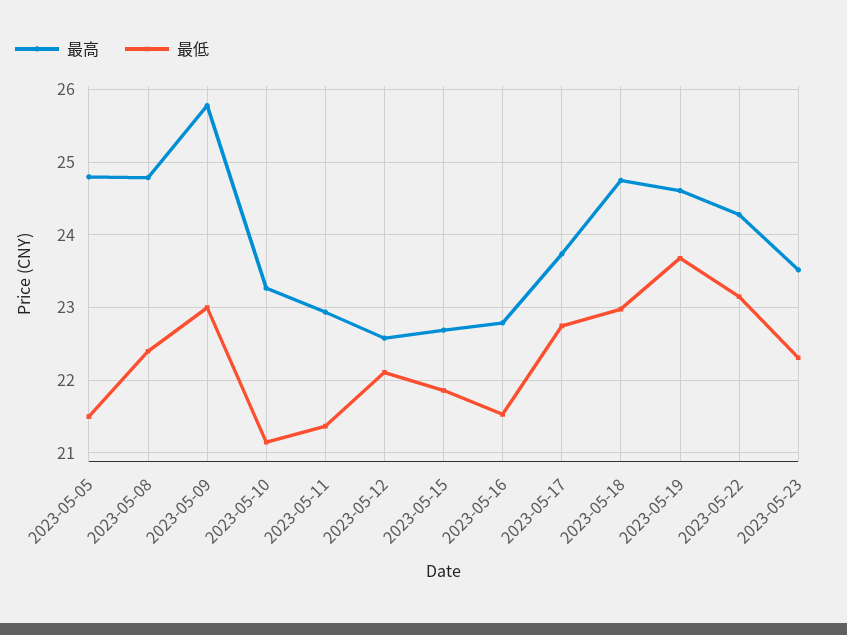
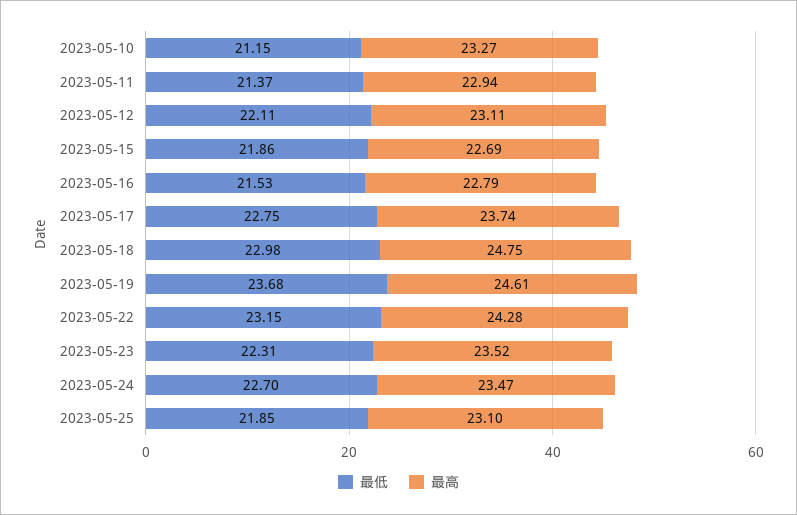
最高, 2023-05-05: 24.8 -> none
最低, 2023-05-05: 21.5 -> none
最高, 2023-05-08: 24.8 -> none
最低, 2023-05-08: 22.4 -> none
最高, 2023-05-09: 25.8 -> none
最低, 2023-05-09: 23 -> none
最高, 2023-05-12: 22.6 -> 23.11
最低, 2023-05-24: none -> 22.7
最高, 2023-05-24: none -> 23.47
最低, 2023-05-25: none -> 21.85
最高, 2023-05-25: none -> 23.1

